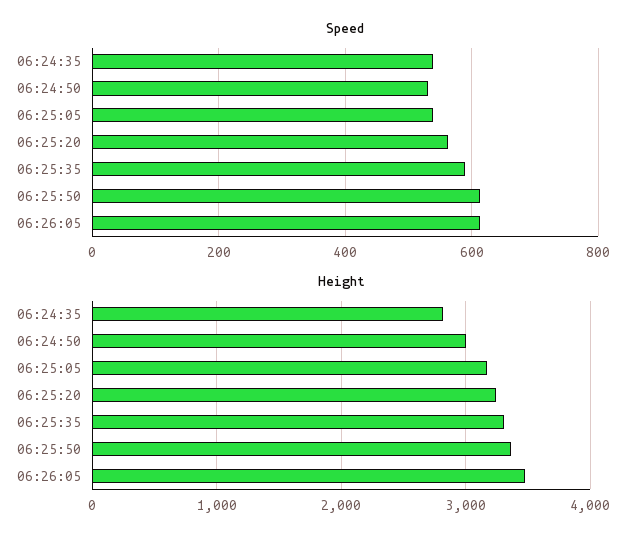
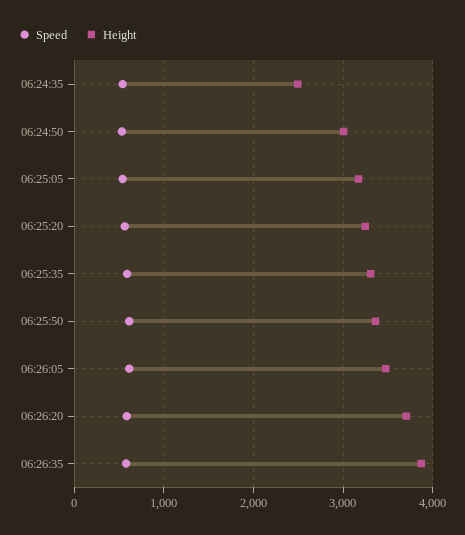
Height, 06:24:35: 2800 -> 2500
Speed, 06:26:20: none -> 600
Height, 06:26:20: none -> 3700
Speed, 06:26:35: none -> 600
Height, 06:26:35: none -> 3900

